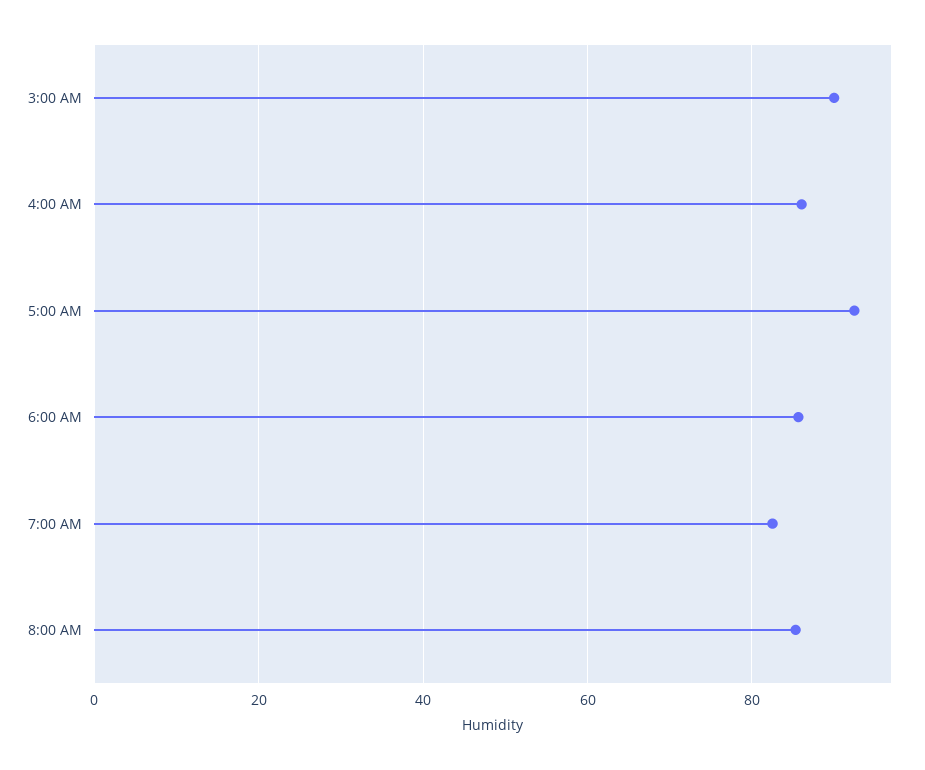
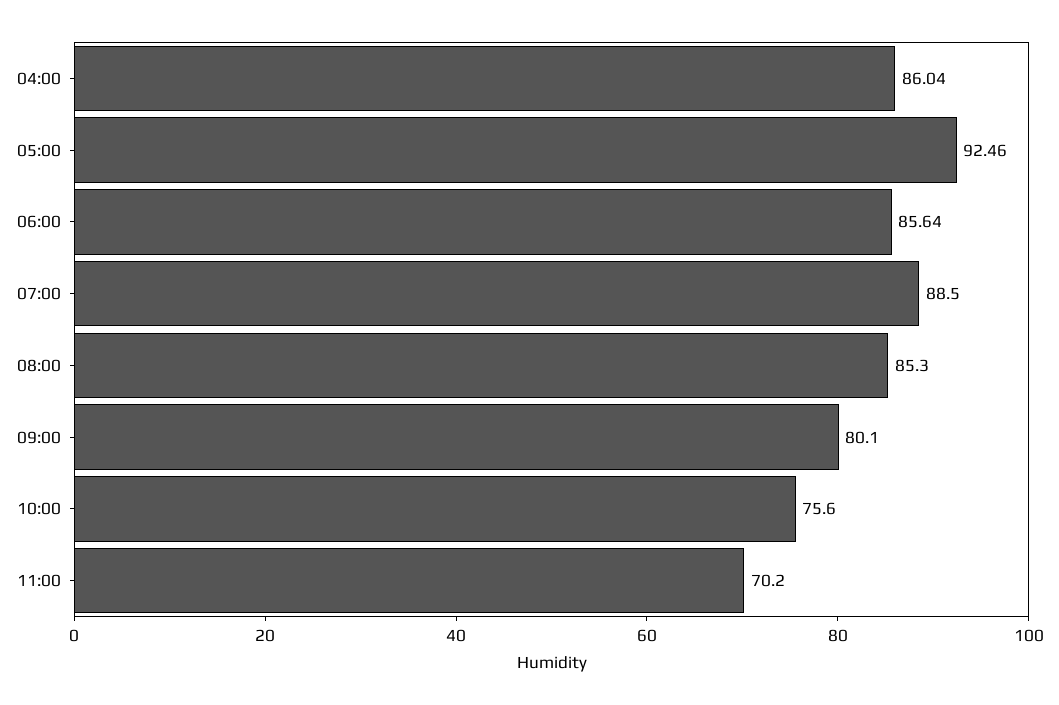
3:00 AM: 90 -> none
7:00 AM: 82 -> 88.5
09:00: none -> 80.1
10:00: none -> 75.6
11:00: none -> 70.2

